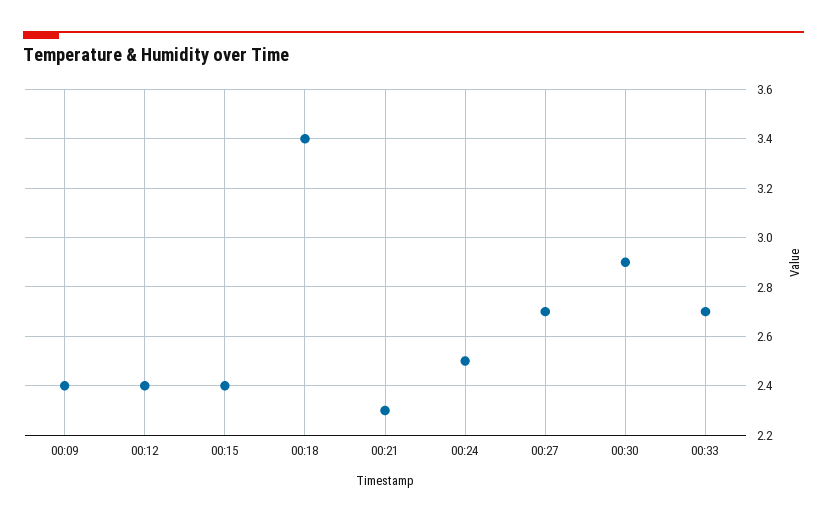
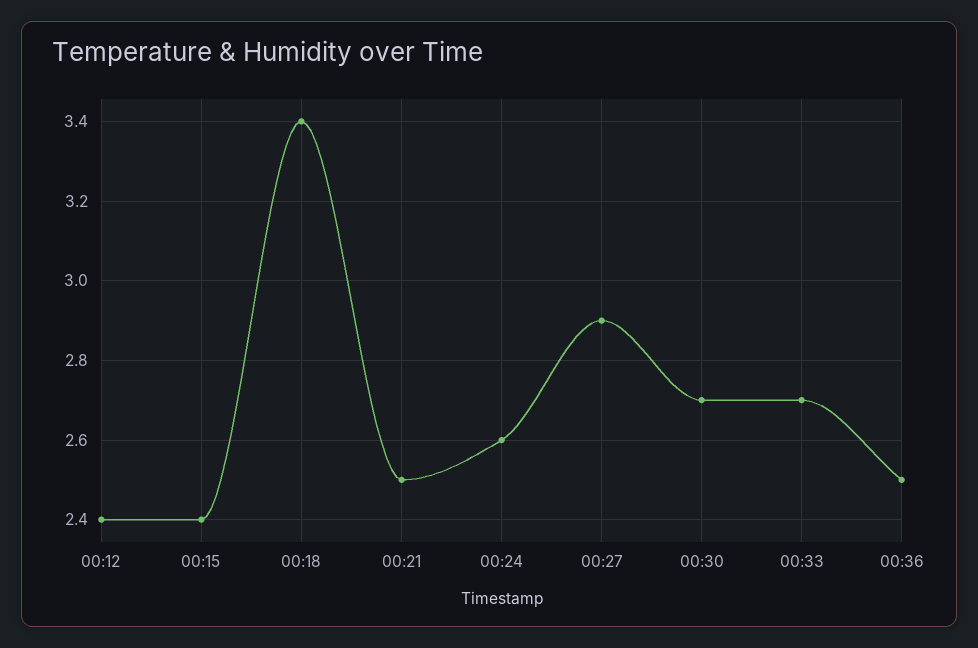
00:09: 2.4 -> none
00:21: 2.3 -> 2.5
00:24: 2.5 -> 2.6
00:27: 2.7 -> 2.9
00:30: 2.9 -> 2.7
00:36: none -> 2.5

